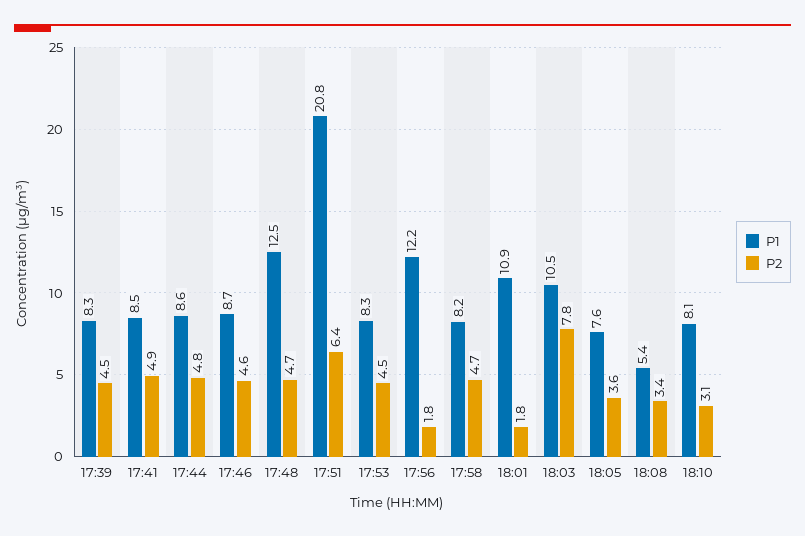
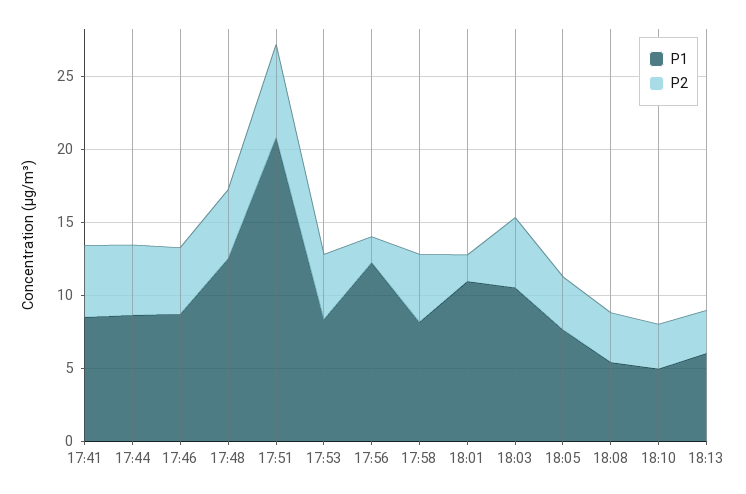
P1, 17:39: 8.3 -> none
P2, 17:39: 4.5 -> none
P2, 18:03: 7.8 -> 5
P1, 18:10: 8.1 -> 5
P1, 18:13: none -> 6
P2, 18:13: none -> 3

